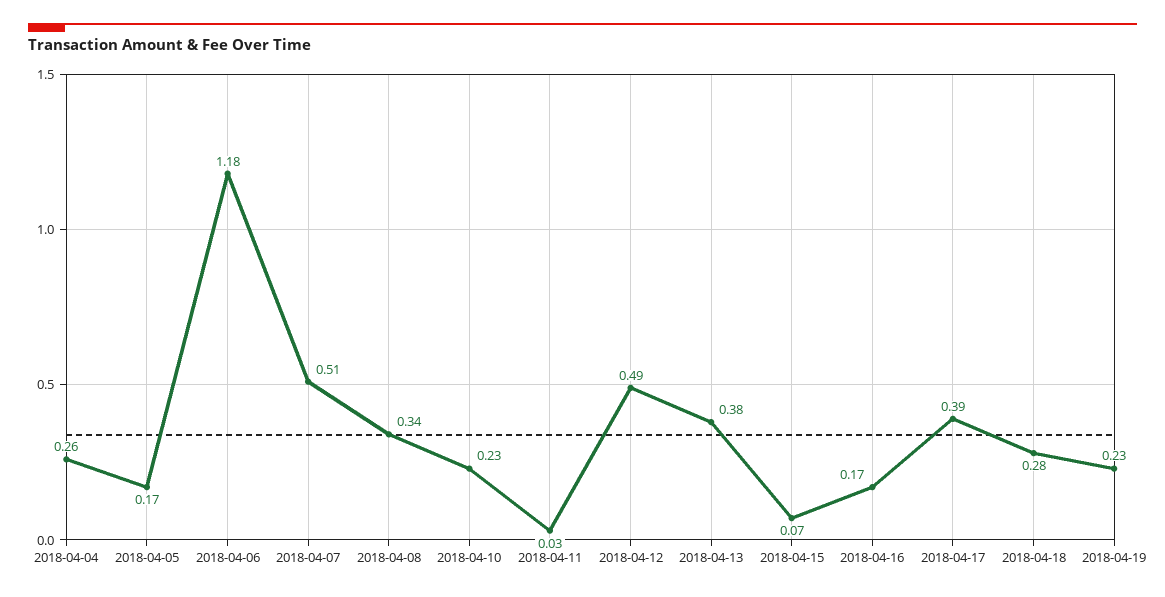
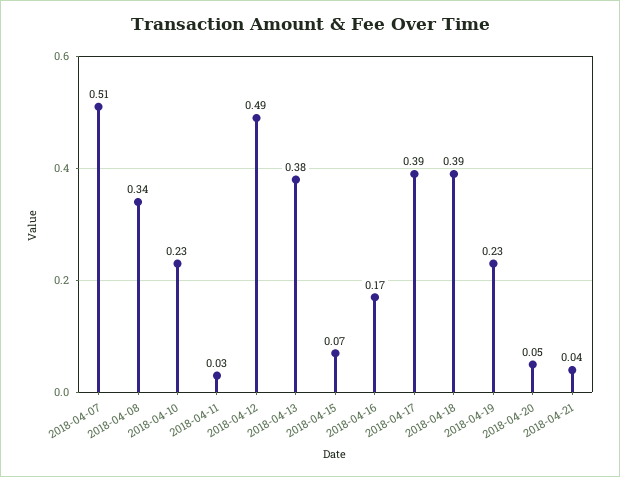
2018-04-04: 0.26 -> none
2018-04-05: 0.17 -> none
2018-04-06: 1.18 -> none
2018-04-18: 0.28 -> 0.39
2018-04-20: none -> 0.05
2018-04-21: none -> 0.04

